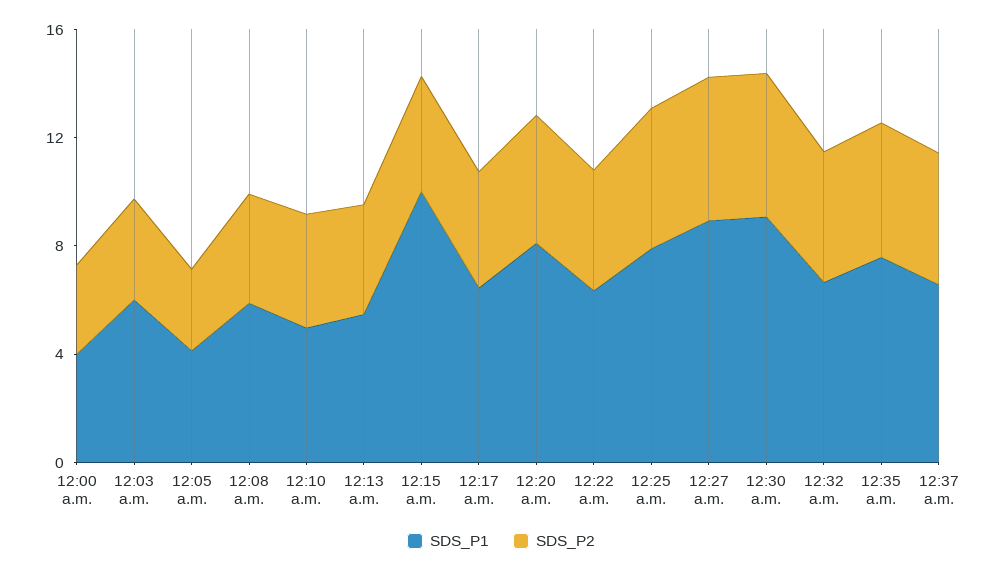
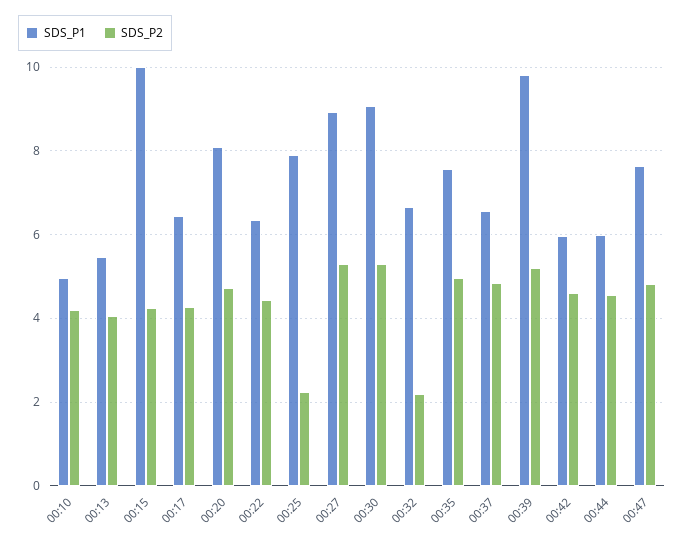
SDS_P1, 12:00 a.m.: 4 -> none
SDS_P2, 12:00 a.m.: 3 -> none
SDS_P1, 12:03 a.m.: 6 -> none
SDS_P2, 12:03 a.m.: 4 -> none
SDS_P1, 12:05 a.m.: 4 -> none
SDS_P2, 12:05 a.m.: 3 -> none
SDS_P1, 12:08 a.m.: 6 -> none
SDS_P2, 12:08 a.m.: 4 -> none
SDS_P2, 12:25 a.m.: 5 -> 2.2
SDS_P2, 12:32 a.m.: 5 -> 2.2
SDS_P1, 00:39: none -> 9.8
SDS_P2, 00:39: none -> 5.2
SDS_P1, 00:42: none -> 6
SDS_P2, 00:42: none -> 4.6
SDS_P1, 00:44: none -> 6
SDS_P2, 00:44: none -> 4.6
SDS_P1, 00:47: none -> 7.6
SDS_P2, 00:47: none -> 4.8

